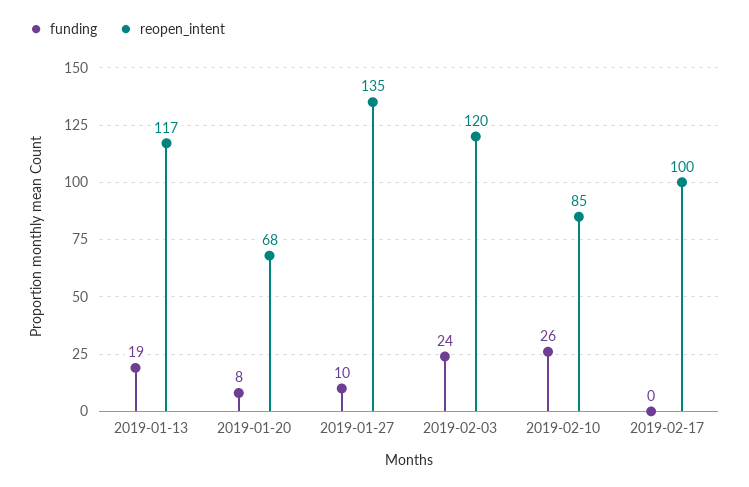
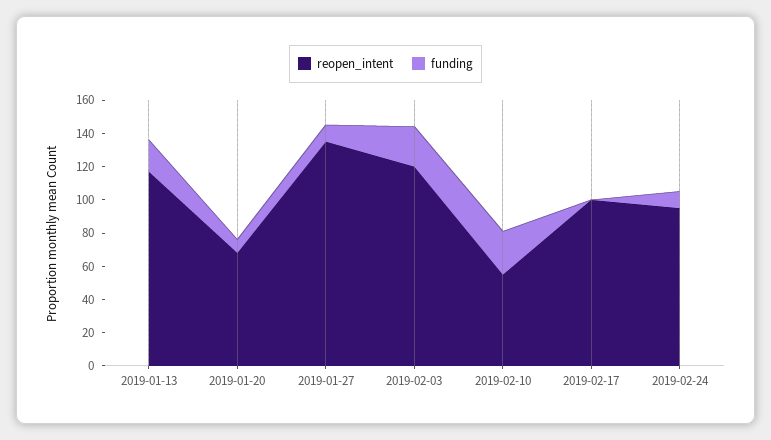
reopen_intent, 2019-02-10: 85 -> 55
reopen_intent, 2019-02-24: none -> 95
funding, 2019-02-24: none -> 10

